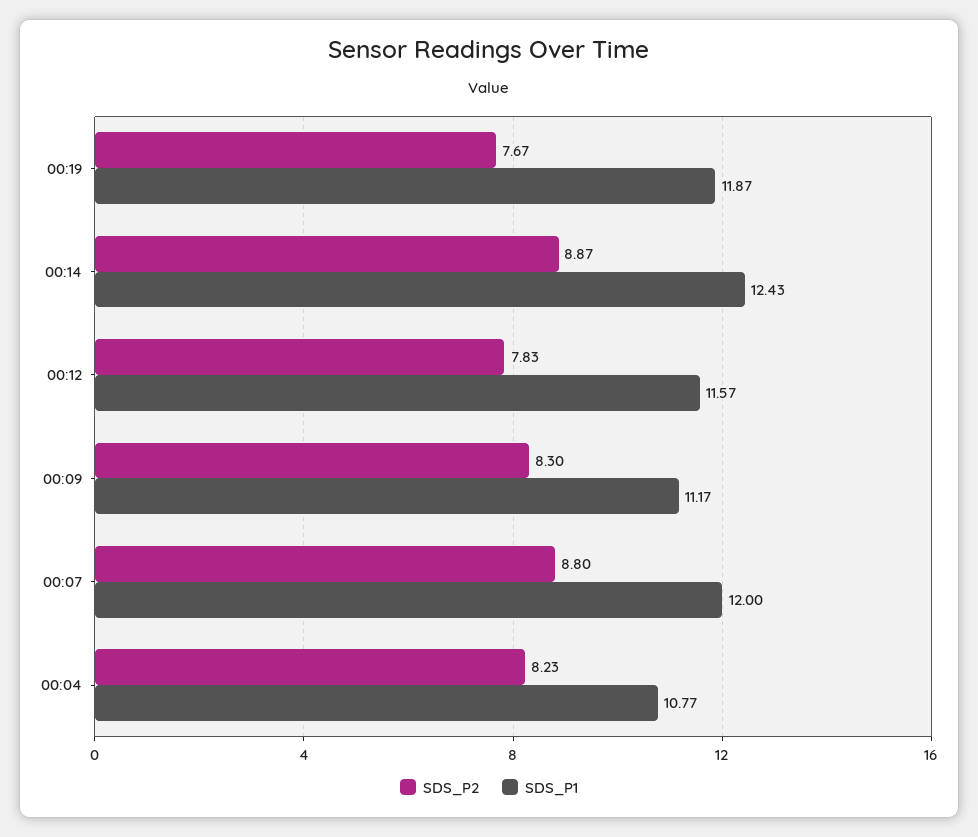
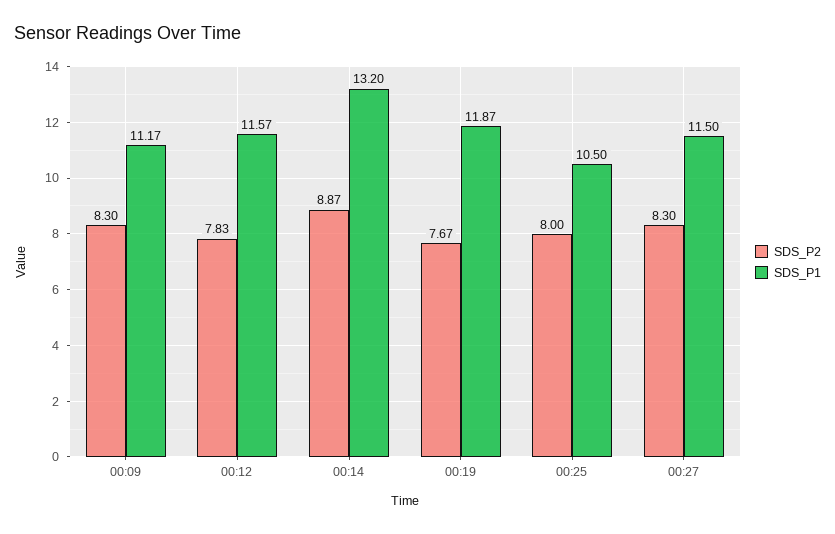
SDS_P1, 00:14: 12.43 -> 13.2
SDS_P2, 00:07: 8.8 -> none
SDS_P1, 00:07: 12 -> none
SDS_P2, 00:04: 8.23 -> none
SDS_P1, 00:04: 10.77 -> none
SDS_P2, 00:25: none -> 8
SDS_P1, 00:25: none -> 10.5
SDS_P2, 00:27: none -> 8.3
SDS_P1, 00:27: none -> 11.5

